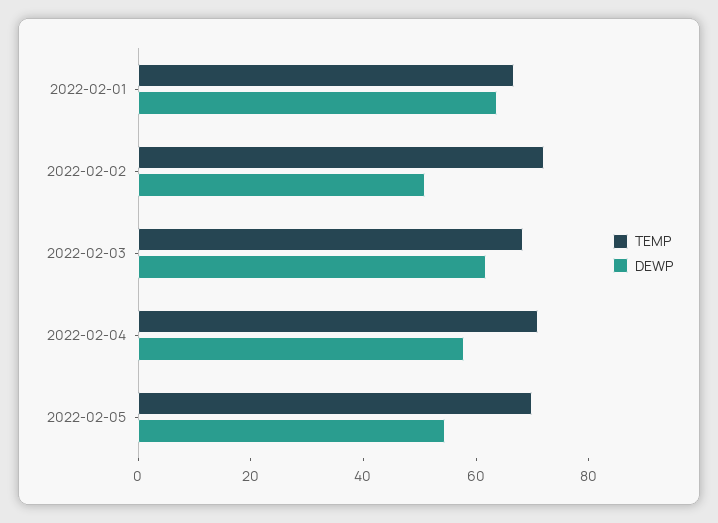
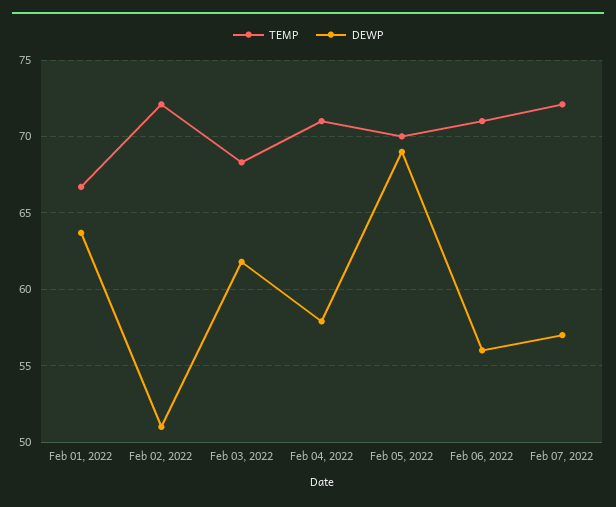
DEWP, 2022-02-05: 55 -> 69
TEMP, Feb 06, 2022: none -> 71
DEWP, Feb 06, 2022: none -> 56
TEMP, Feb 07, 2022: none -> 72
DEWP, Feb 07, 2022: none -> 57

